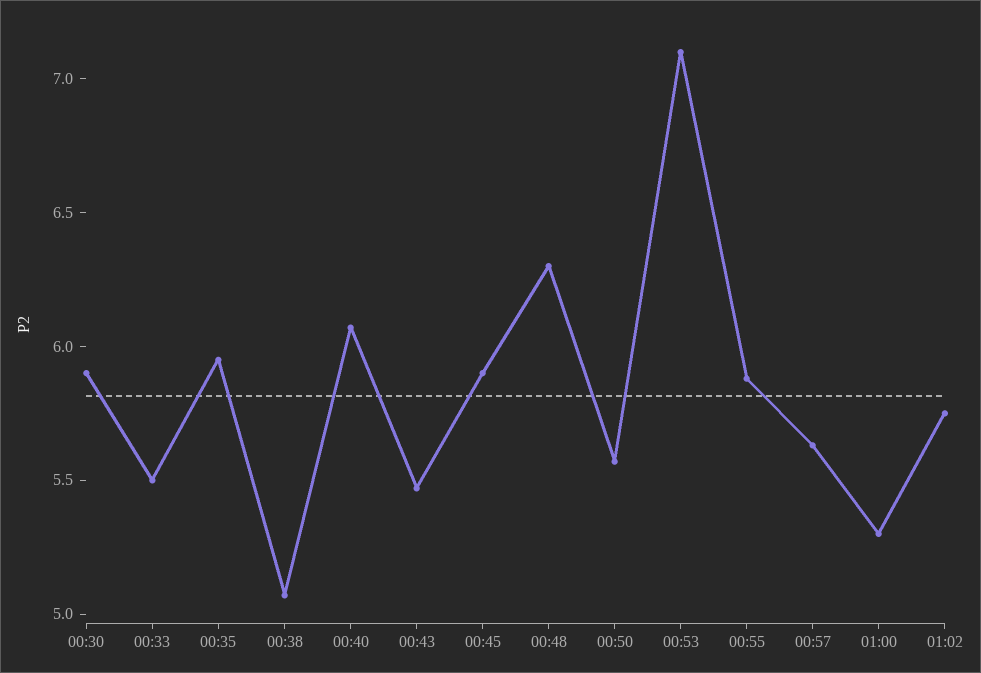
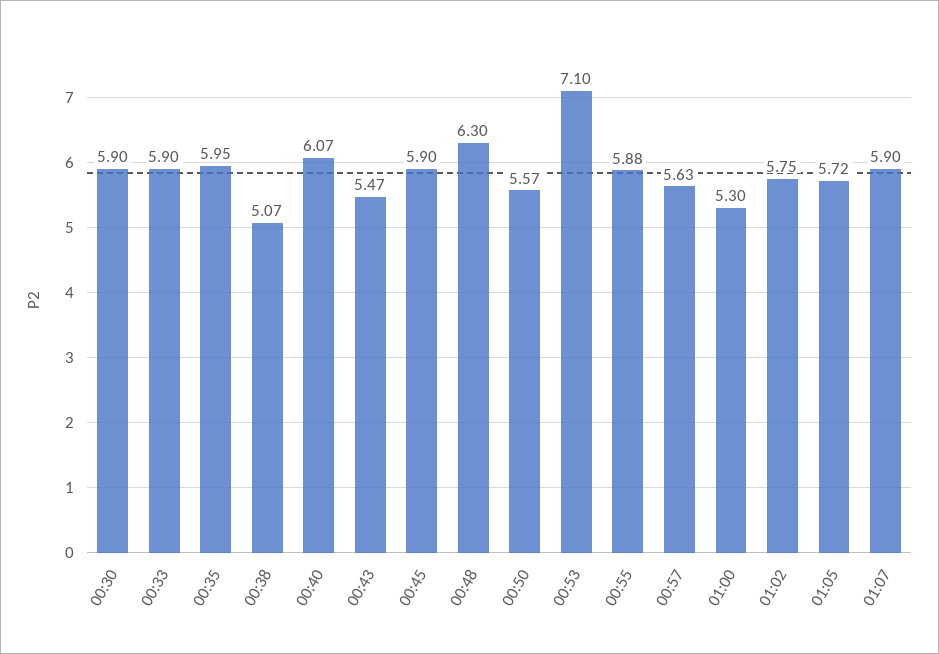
00:33: 5.5 -> 5.9
01:05: none -> 5.72
01:07: none -> 5.9

